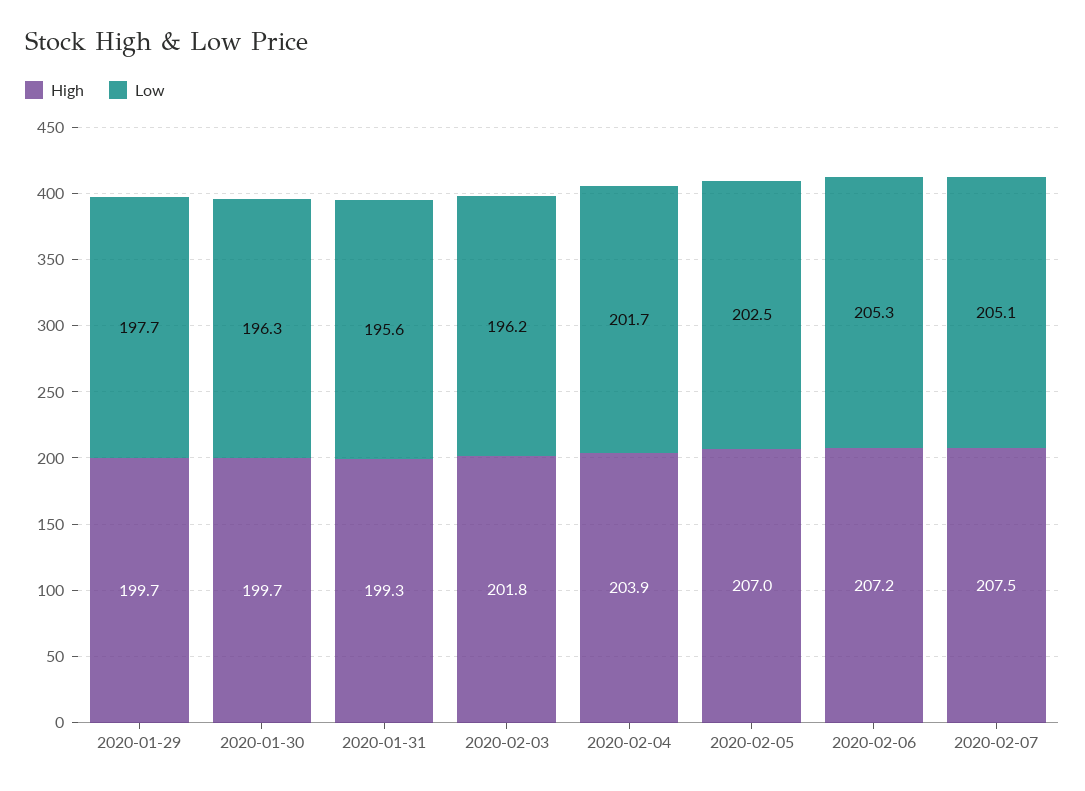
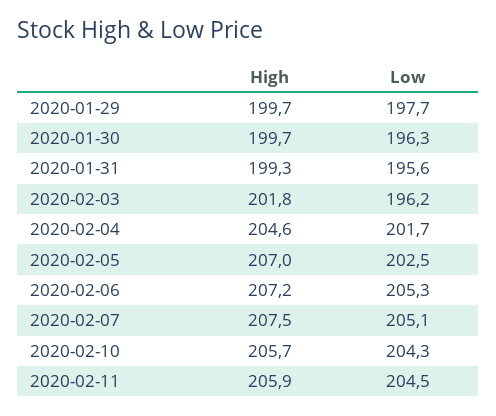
High, 2020-02-04: 203.9 -> 204.6
High, 2020-02-10: none -> 205.7
Low, 2020-02-10: none -> 204.3
High, 2020-02-11: none -> 205.9
Low, 2020-02-11: none -> 204.5

